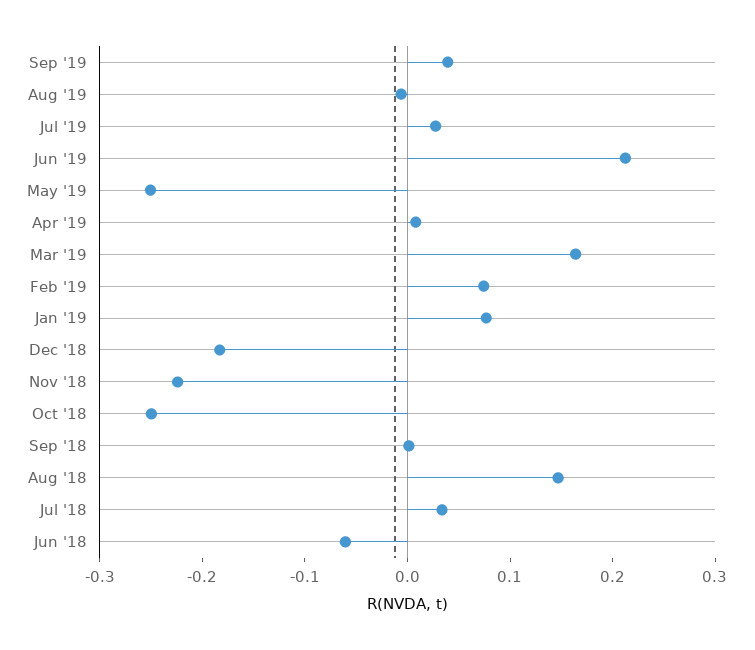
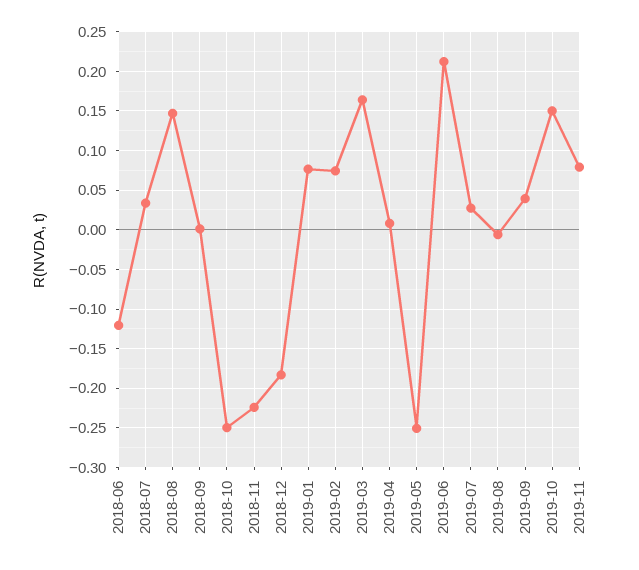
Jun '18: -0.06 -> -0.12
2019-10: none -> 0.15
2019-11: none -> 0.08

